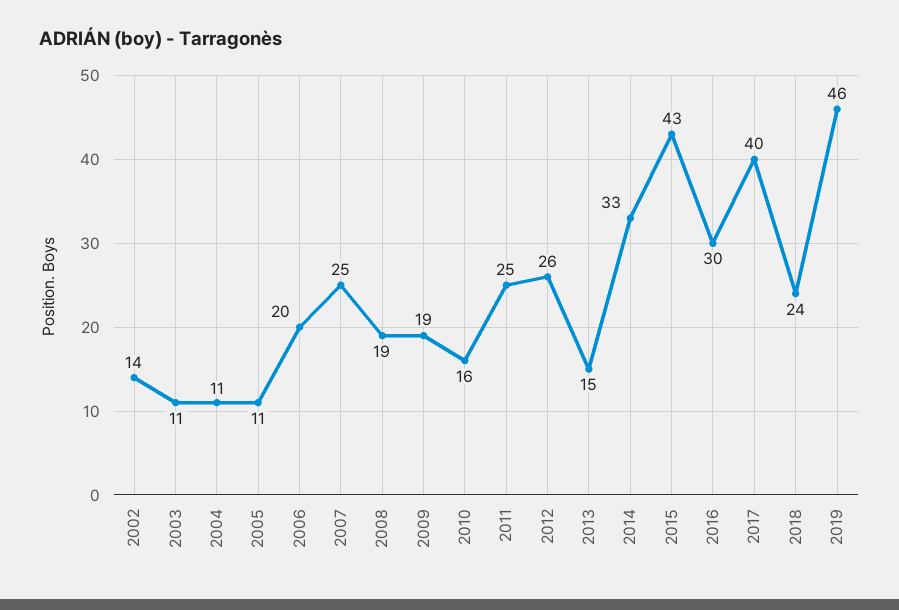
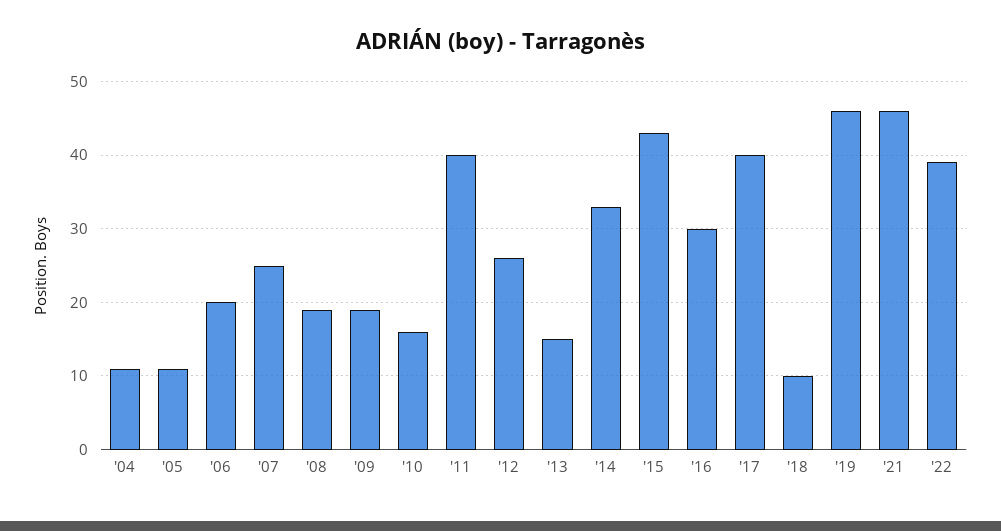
2002: 14 -> none
2003: 11 -> none
2011: 25 -> 40
2018: 24 -> 10
'21: none -> 46
'22: none -> 39

